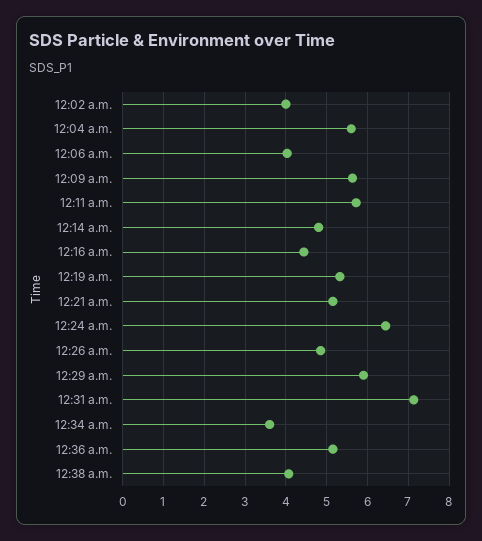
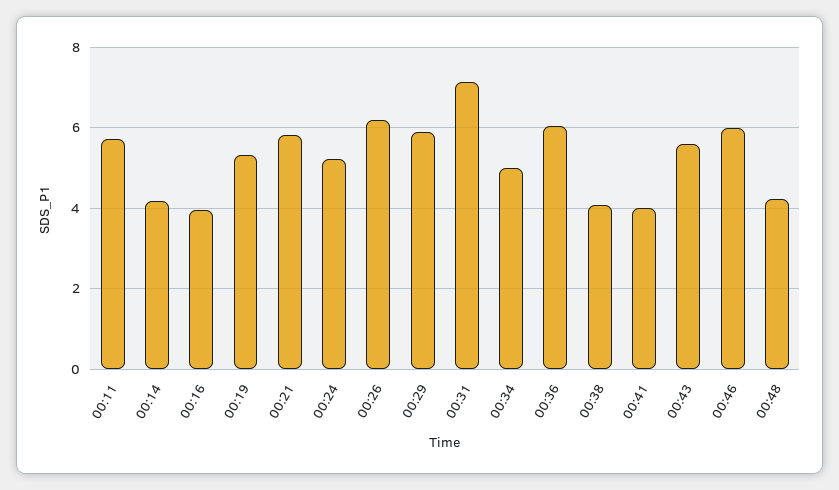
12:02 a.m.: 4 -> none
12:04 a.m.: 5.6 -> none
12:06 a.m.: 4 -> none
12:09 a.m.: 5.6 -> none
12:14 a.m.: 4.8 -> 4.2
12:16 a.m.: 4.4 -> 4
12:21 a.m.: 5.2 -> 5.8
12:24 a.m.: 6.4 -> 5.2
12:26 a.m.: 4.8 -> 6.2
12:34 a.m.: 3.6 -> 5
12:36 a.m.: 5.2 -> 6
00:41: none -> 4
00:43: none -> 5.6
00:46: none -> 6
00:48: none -> 4.2

